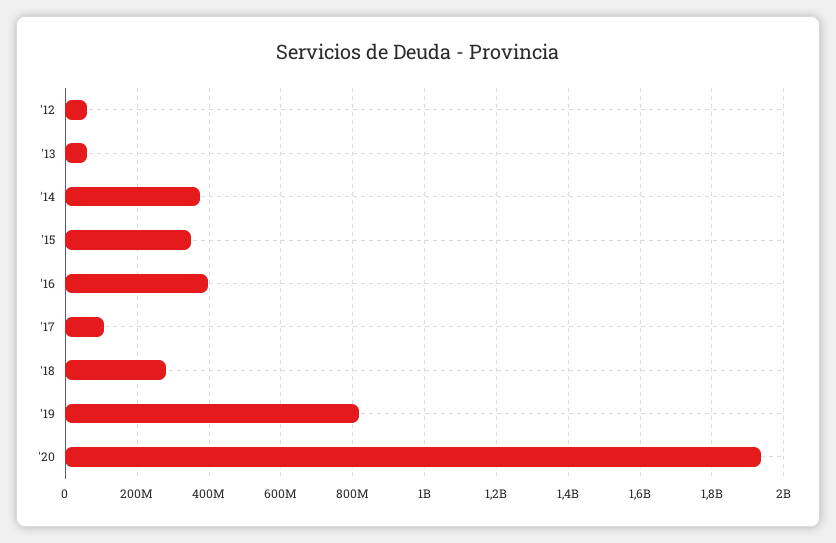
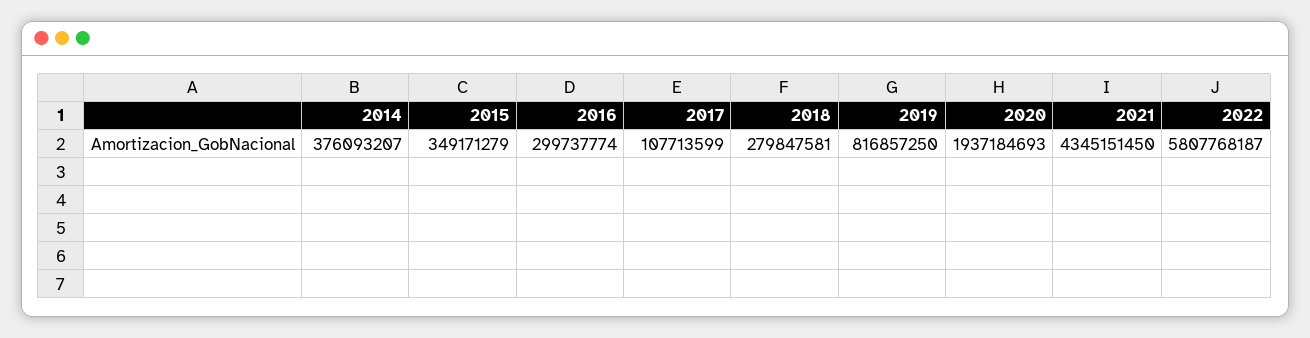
'12: 60000000 -> none
'13: 60000000 -> none
'16: 400000000 -> 299737774
2021: none -> 4345151450
2022: none -> 5807768187

